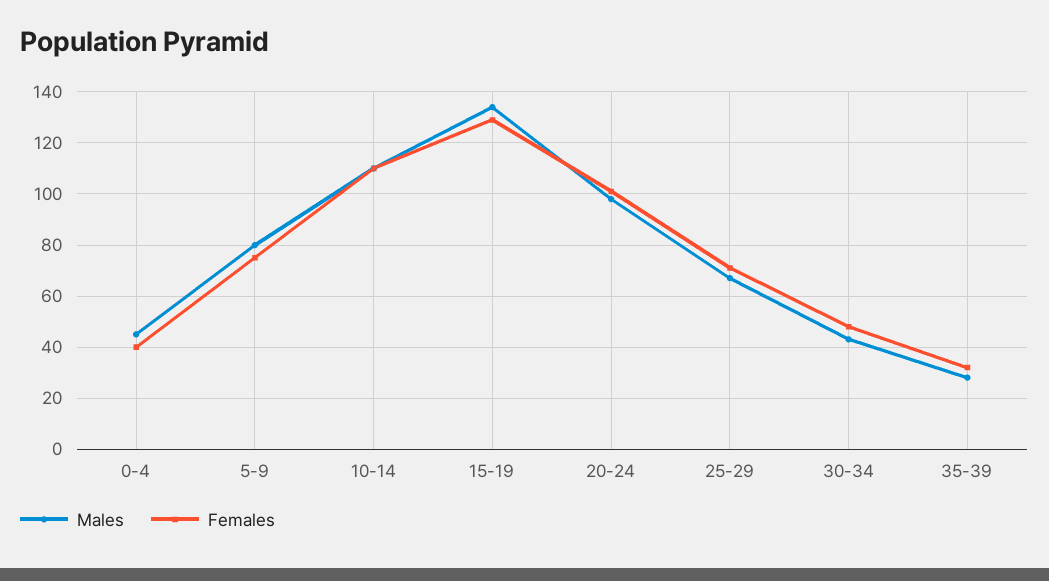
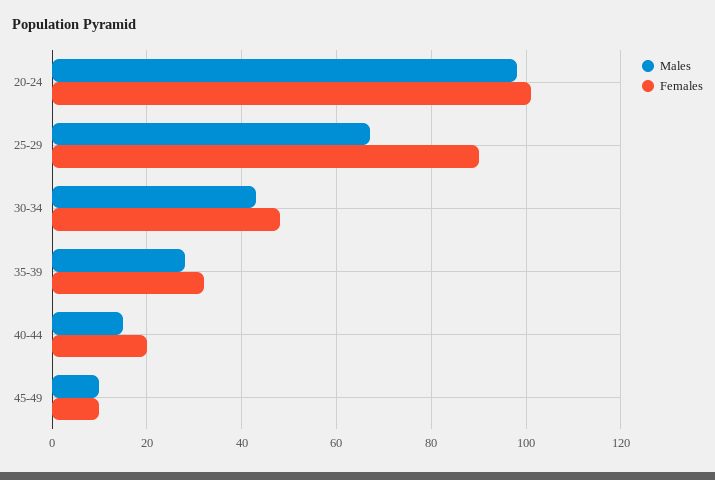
Males, 0-4: 45 -> none
Females, 0-4: 40 -> none
Males, 5-9: 80 -> none
Females, 5-9: 75 -> none
Males, 10-14: 110 -> none
Females, 10-14: 110 -> none
Males, 15-19: 135 -> none
Females, 15-19: 130 -> none
Females, 25-29: 70 -> 90
Males, 40-44: none -> 15
Females, 40-44: none -> 20
Males, 45-49: none -> 10
Females, 45-49: none -> 10

